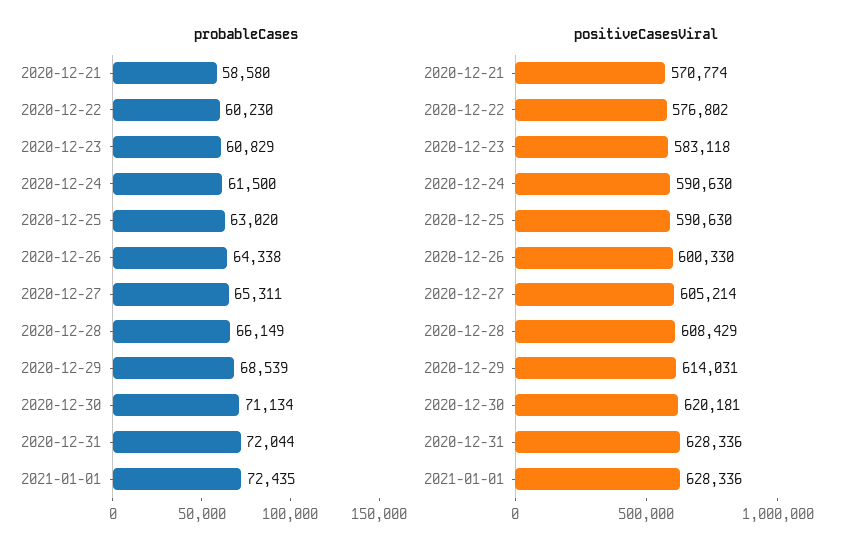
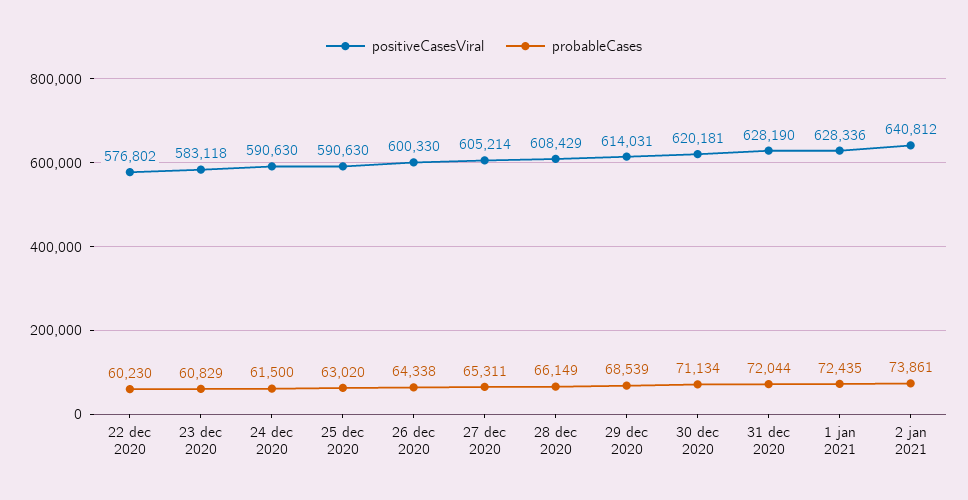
probableCases, 2020-12-21: 58580 -> none
positiveCasesViral, 2020-12-21: 570774 -> none
positiveCasesViral, 2020-12-31: 628336 -> 628190
positiveCasesViral, 2 jan 2021: none -> 640812
probableCases, 2 jan 2021: none -> 73861

